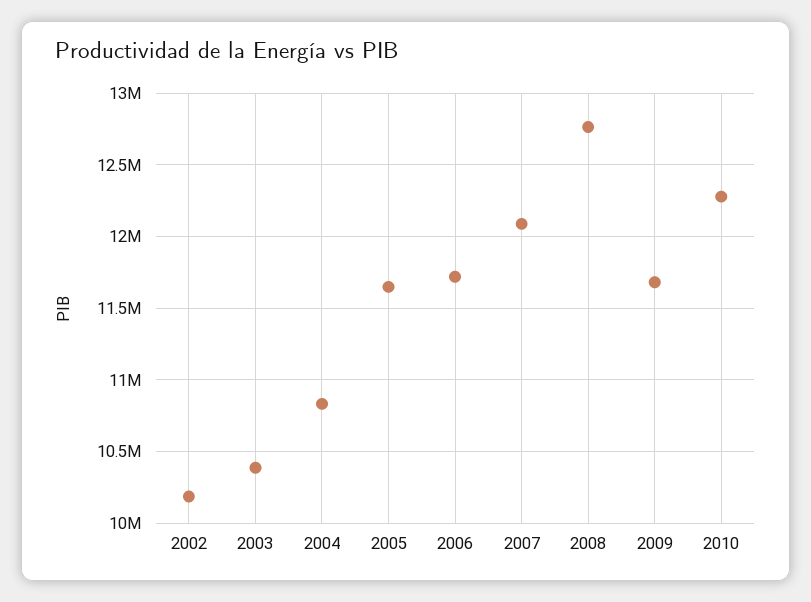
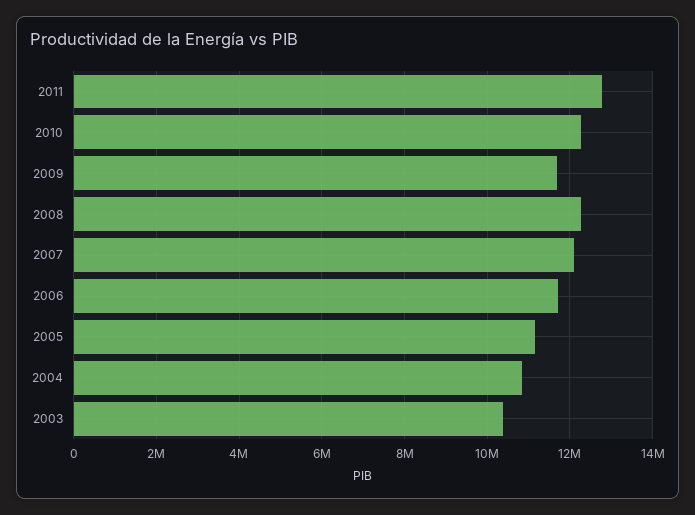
2002: 10200000 -> none
2005: 11650000 -> 11200000
2008: 12750000 -> 12200000
2011: none -> 12800000

